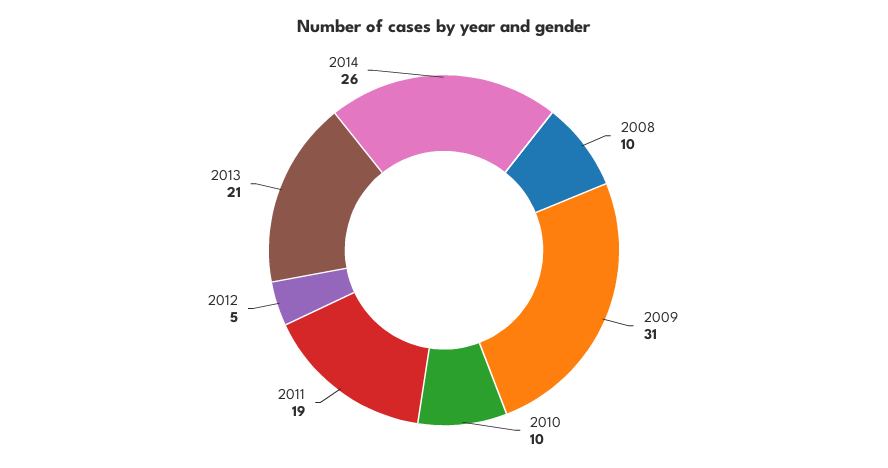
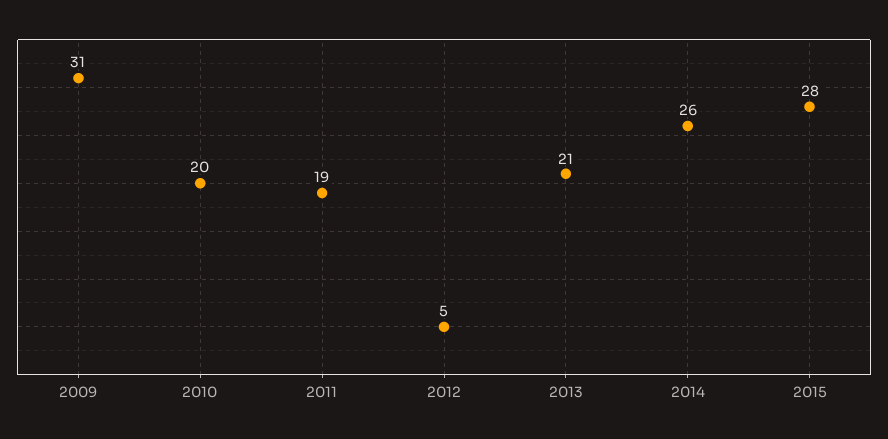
2008: 10 -> none
2010: 10 -> 20
2015: none -> 28

